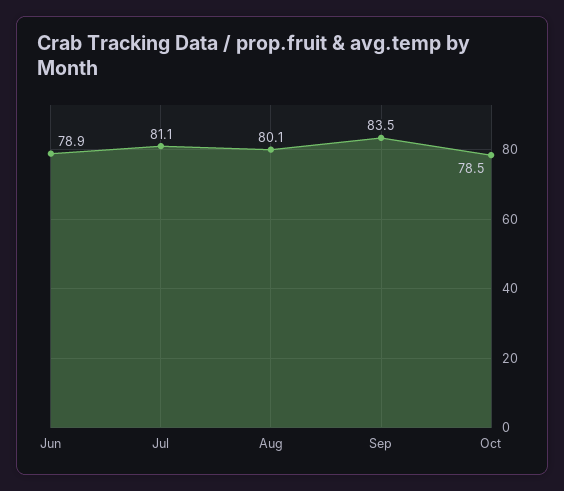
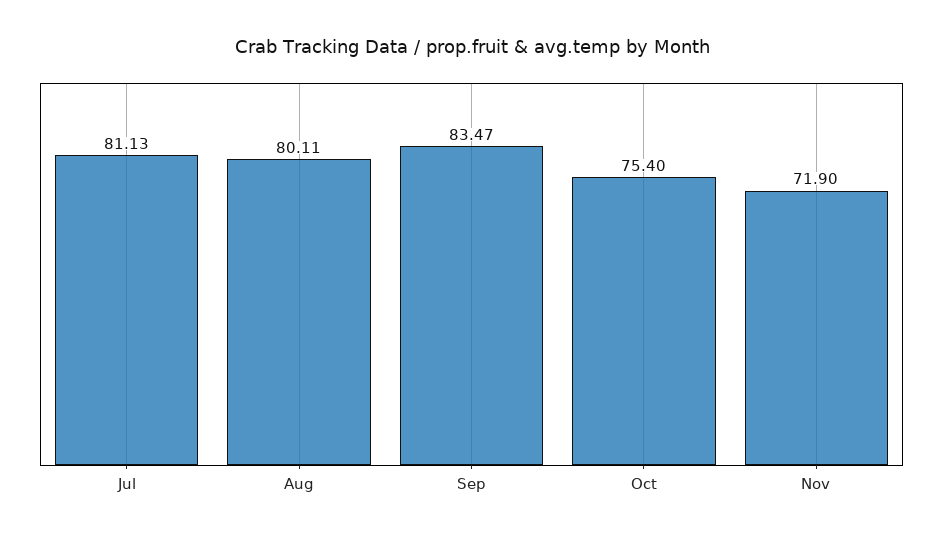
Jun: 78.9 -> none
Oct: 78.5 -> 75.4
Nov: none -> 71.9

